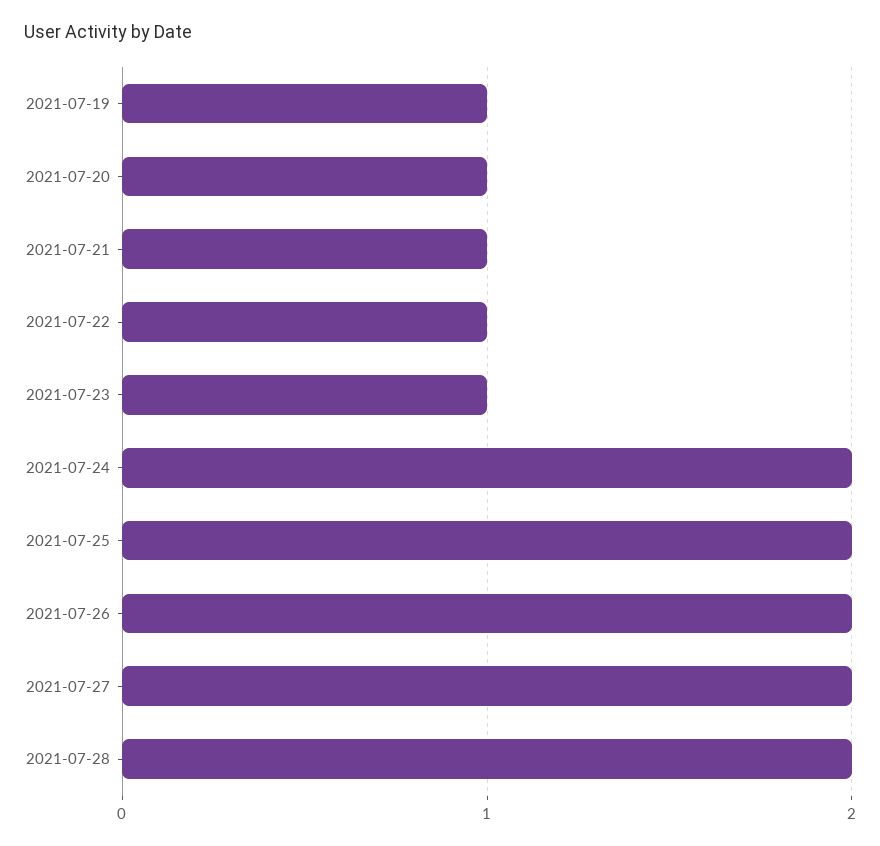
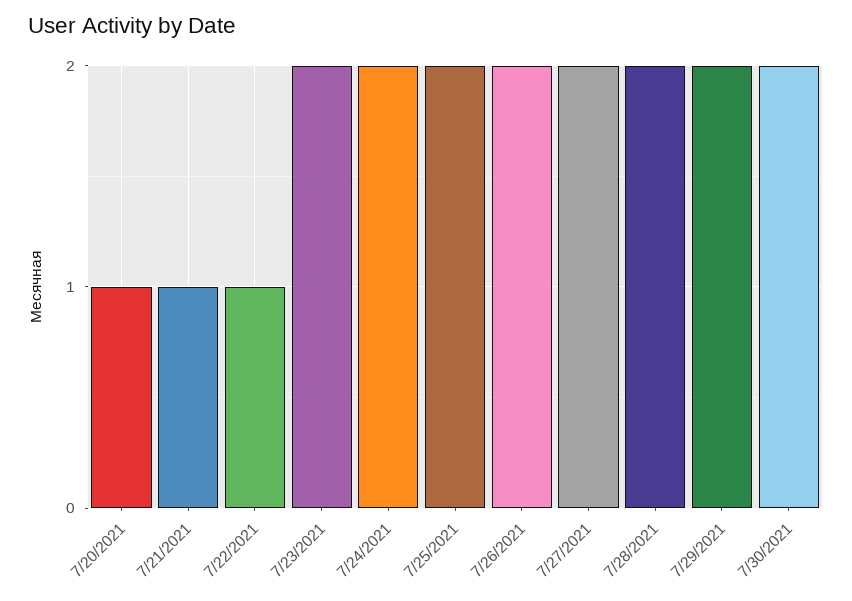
2021-07-19: 1 -> none
2021-07-23: 1 -> 2
7/29/2021: none -> 2
7/30/2021: none -> 2

